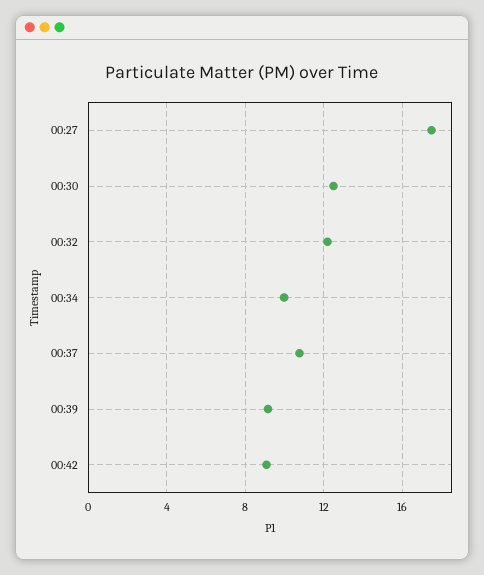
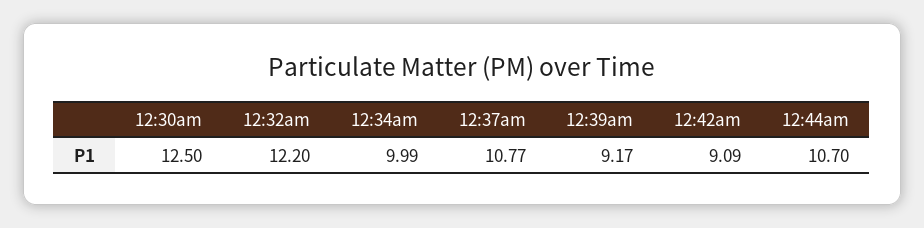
00:27: 17.5 -> none
12:44am: none -> 10.7

